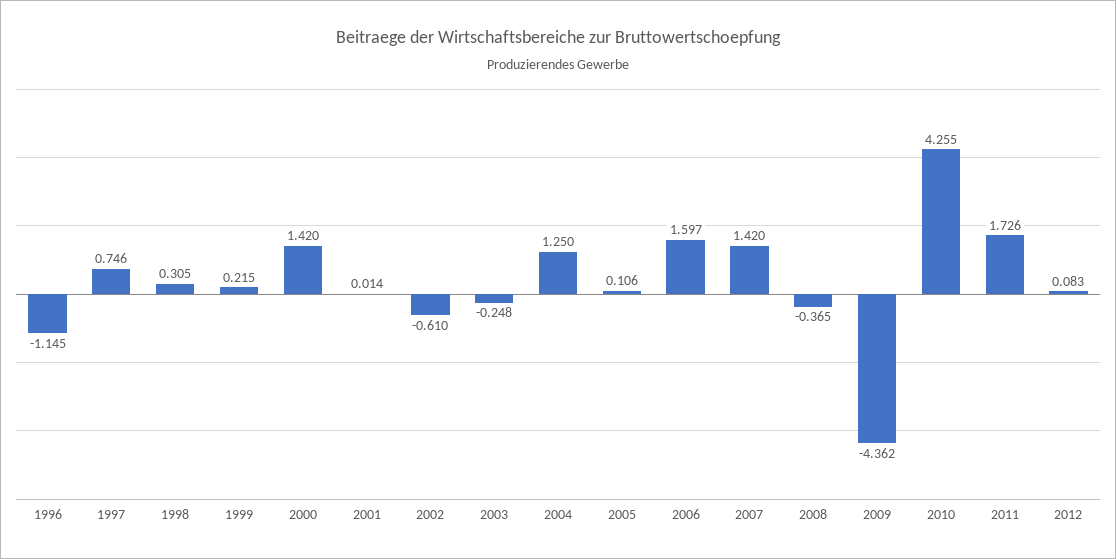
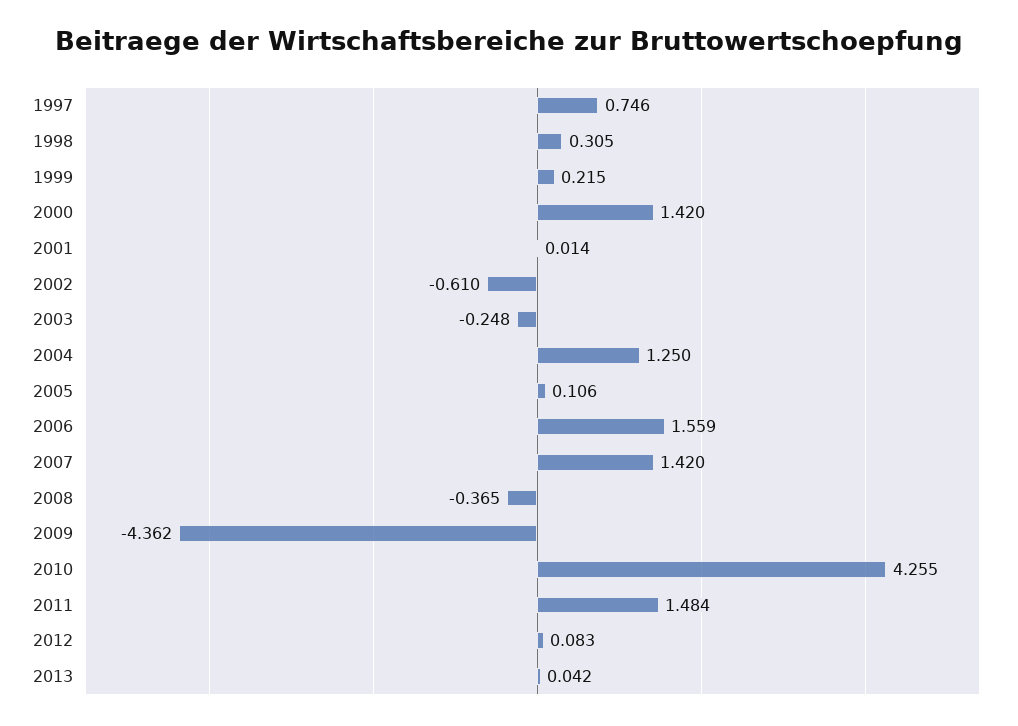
1996: -1.145 -> none
2006: 1.597 -> 1.559
2011: 1.726 -> 1.484
2013: none -> 0.042

